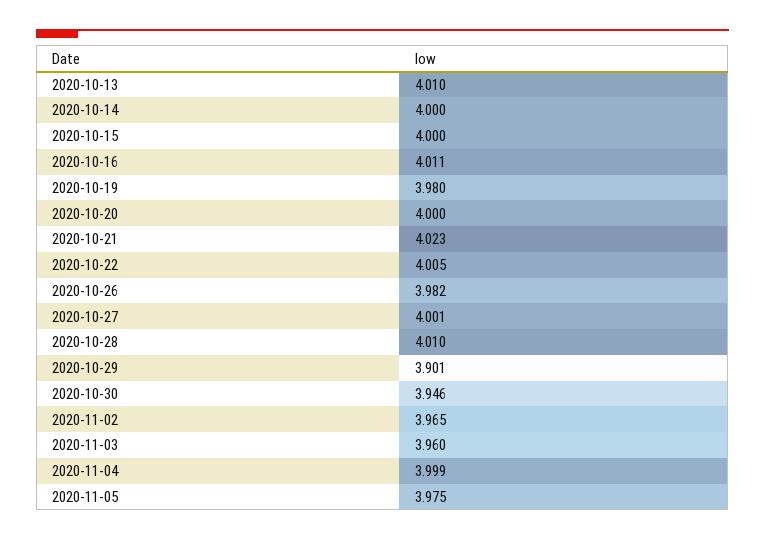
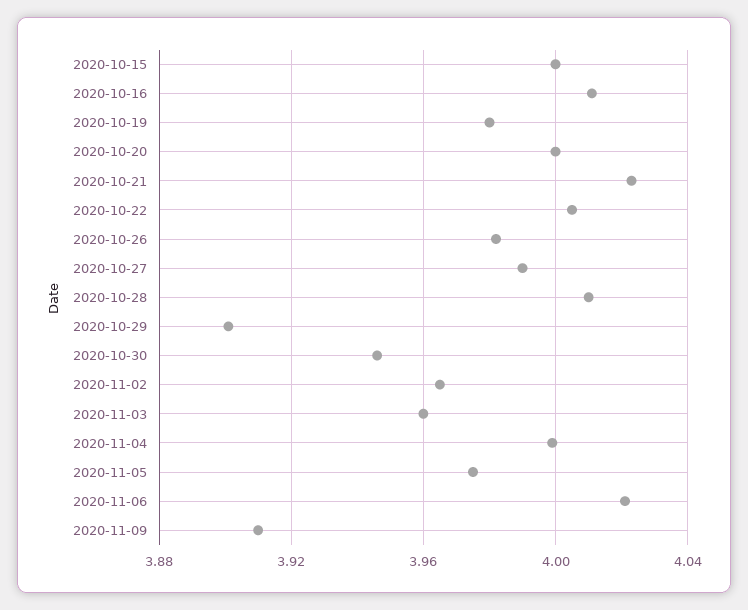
2020-10-13: 4.01 -> none
2020-10-14: 4 -> none
2020-10-27: 4.001 -> 3.99
2020-11-06: none -> 4.02
2020-11-09: none -> 3.91

